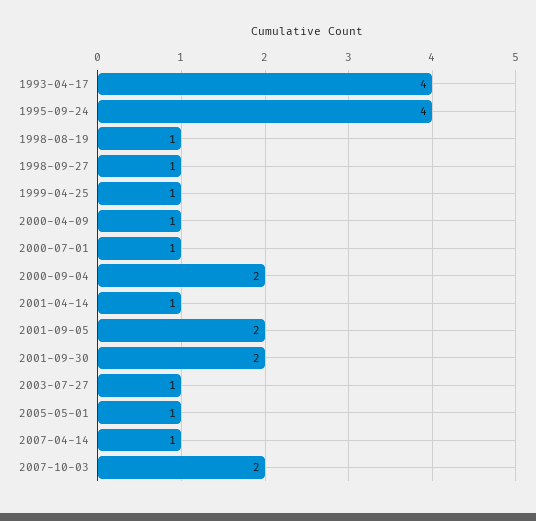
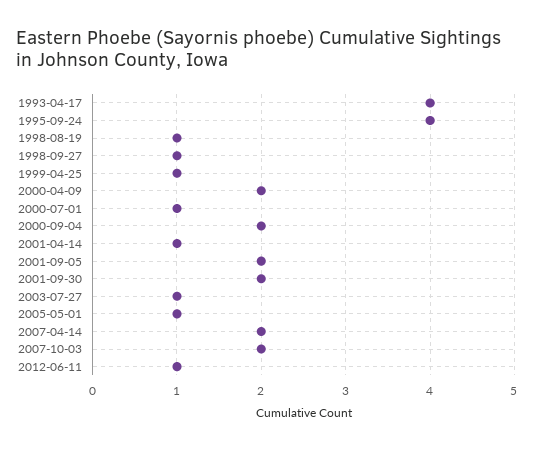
2000-04-09: 1 -> 2
2007-04-14: 1 -> 2
2012-06-11: none -> 1

